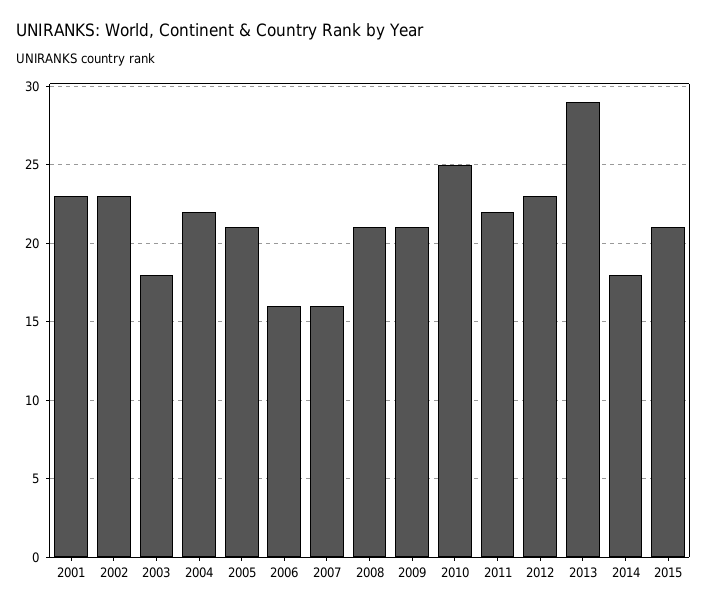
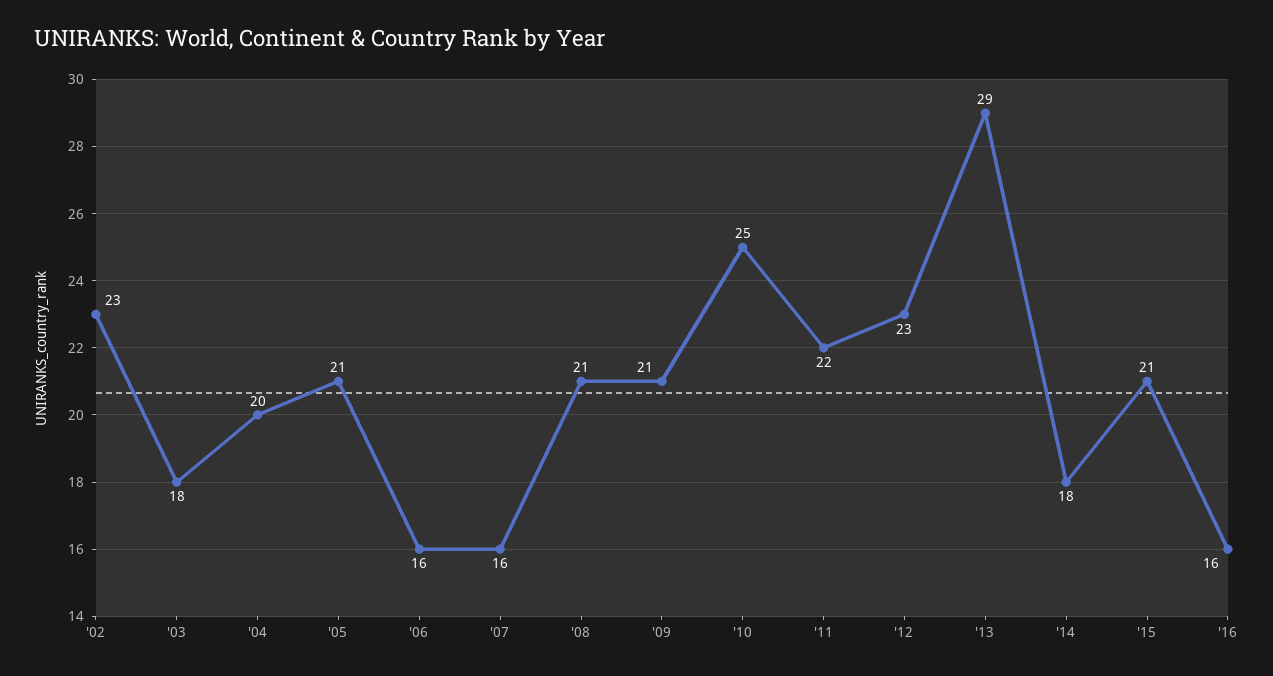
2001: 23 -> none
2004: 22 -> 20
'16: none -> 16

